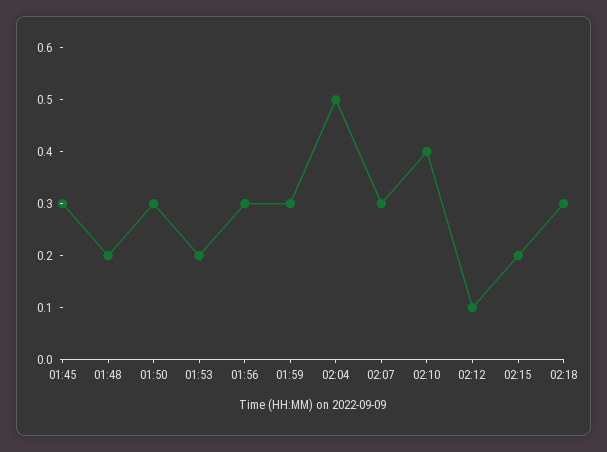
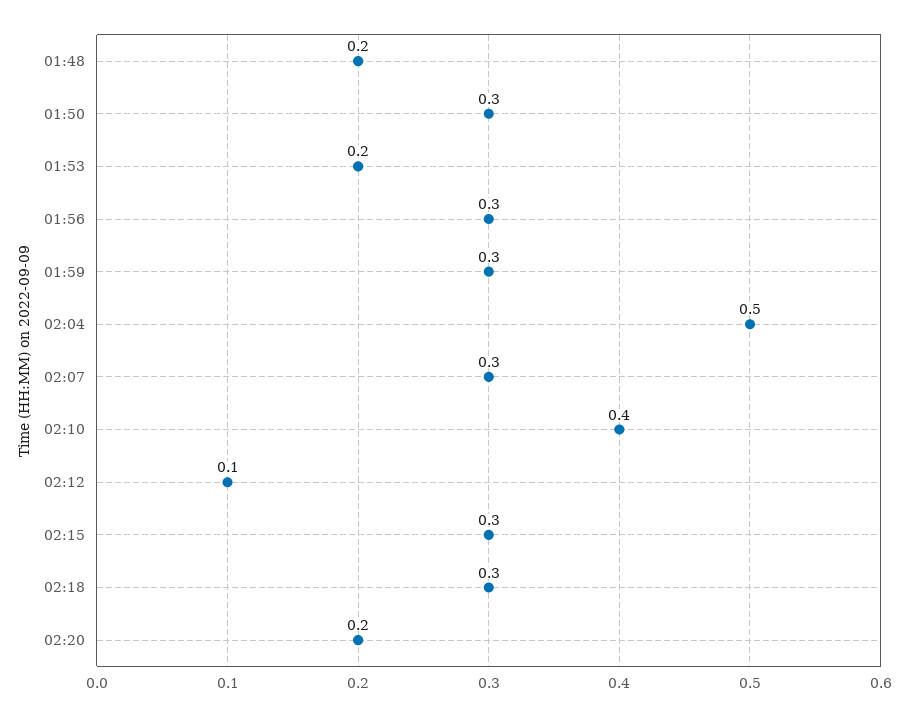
01:45: 0.3 -> none
02:15: 0.2 -> 0.3
02:20: none -> 0.2

